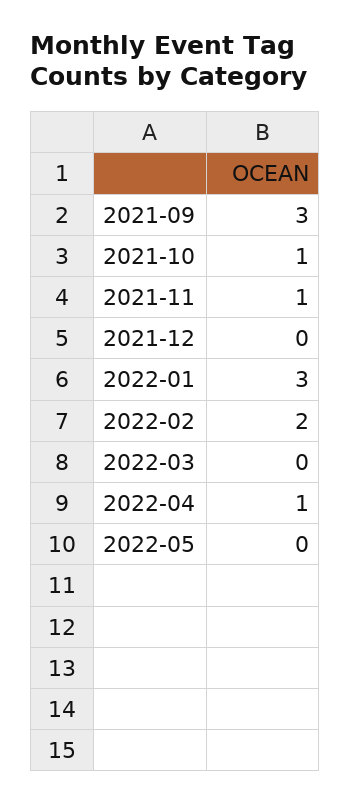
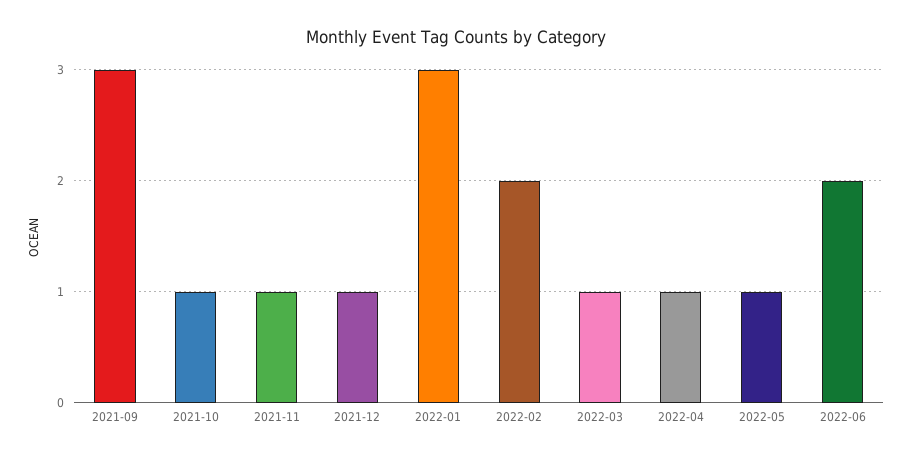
2021-12: 0 -> 1
2022-03: 0 -> 1
2022-05: 0 -> 1
2022-06: none -> 2

